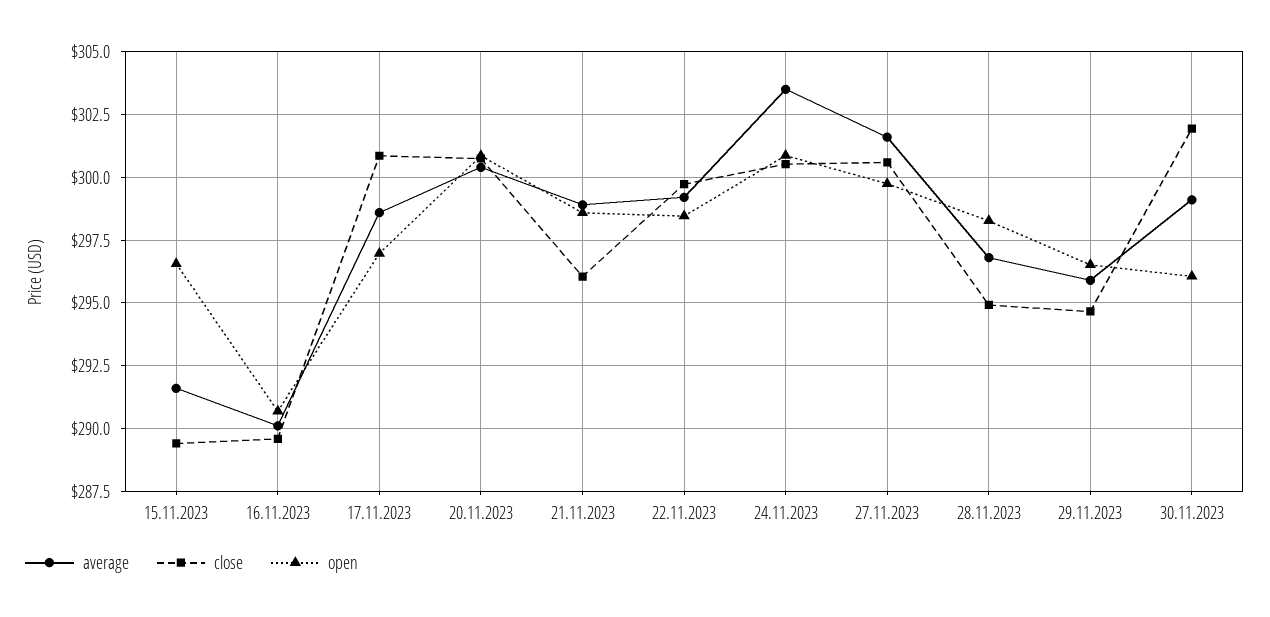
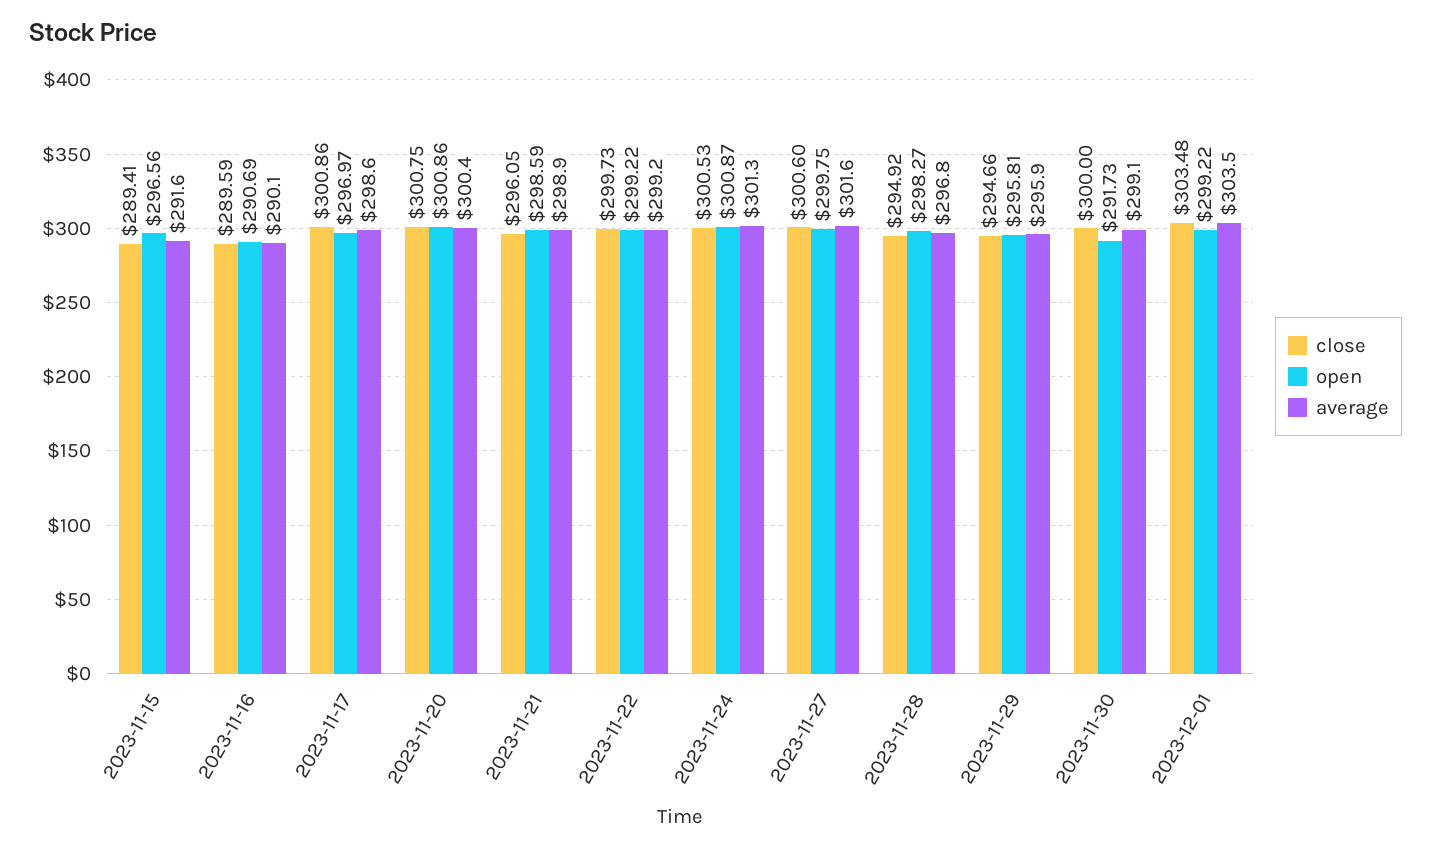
open, 22.11.2023: 298.5 -> 299.22
average, 24.11.2023: 303.5 -> 301.3
open, 29.11.2023: 296.5 -> 295.81
close, 30.11.2023: 302 -> 300
open, 30.11.2023: 296 -> 291.73
close, 2023-12-01: none -> 303.48
open, 2023-12-01: none -> 299.22
average, 2023-12-01: none -> 303.5

